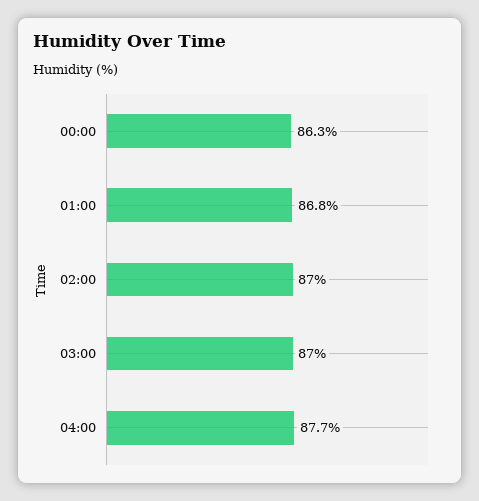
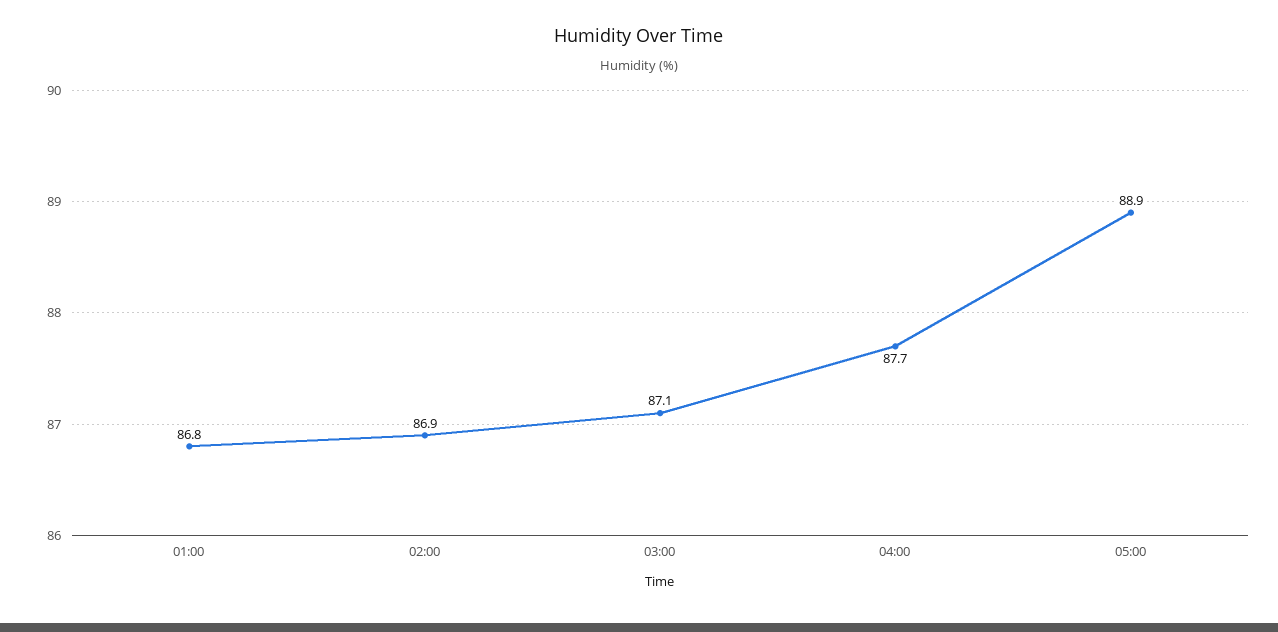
00:00: 86.3 -> none
02:00: 87 -> 86.9
03:00: 87 -> 87.1
05:00: none -> 88.9

